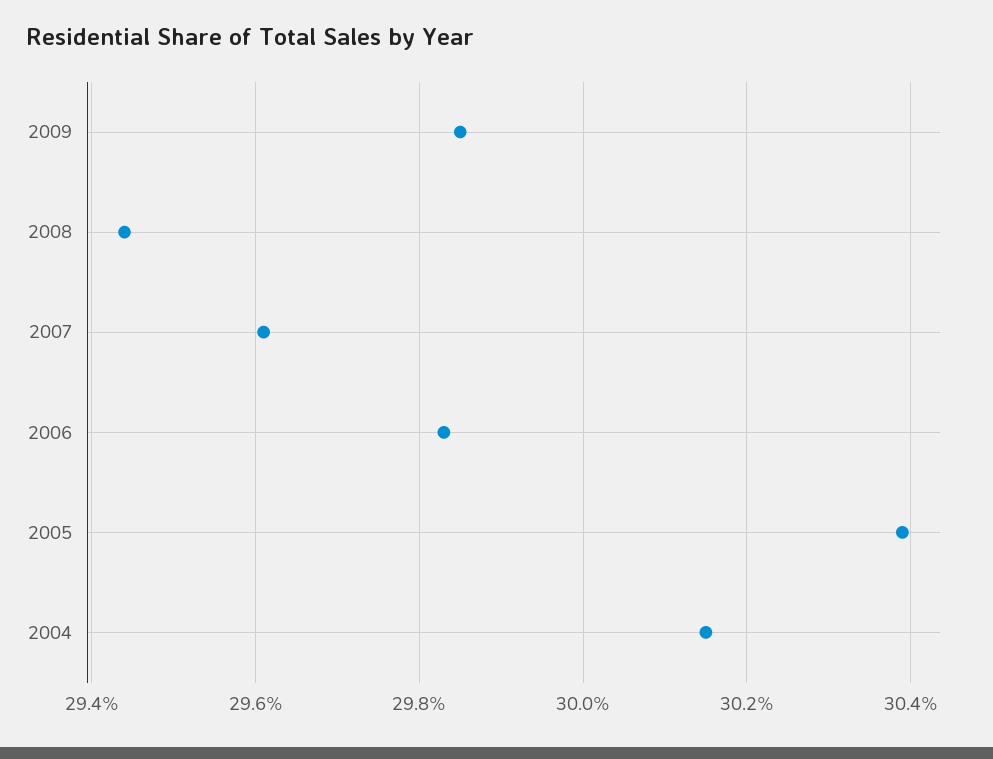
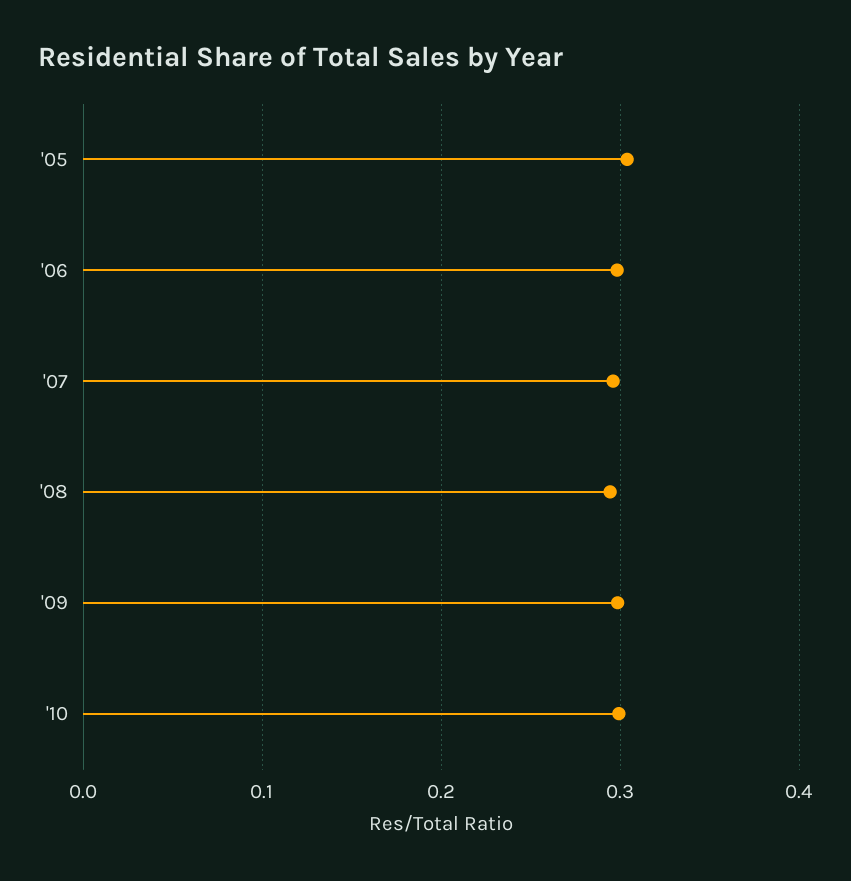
2004: 0.3015 -> none
'10: none -> 0.3

